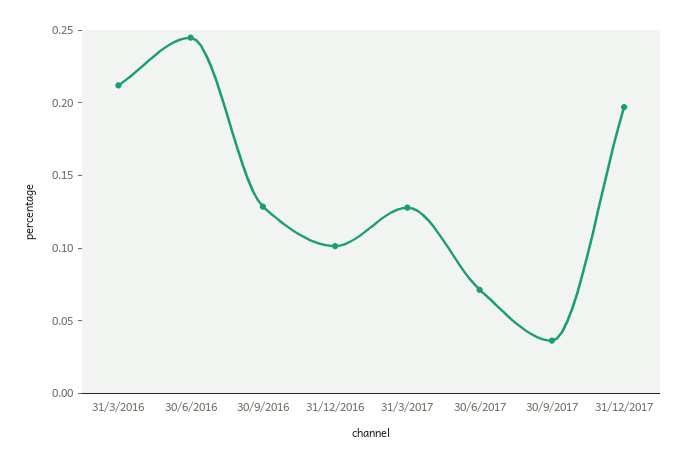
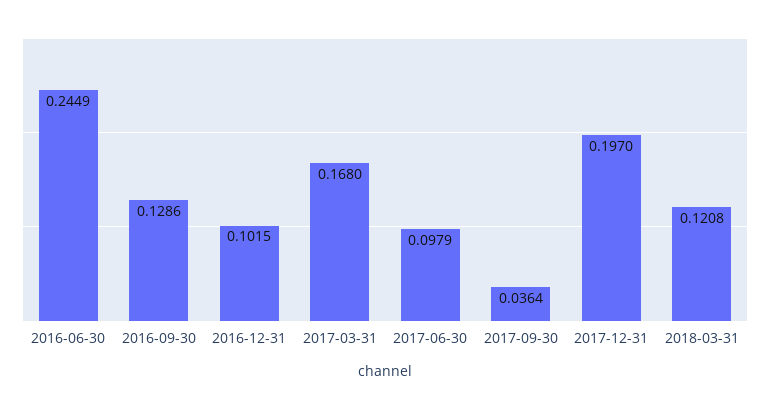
31/3/2016: 0.21 -> none
31/3/2017: 0.13 -> 0.168
30/6/2017: 0.07 -> 0.0979
2018-03-31: none -> 0.1208

